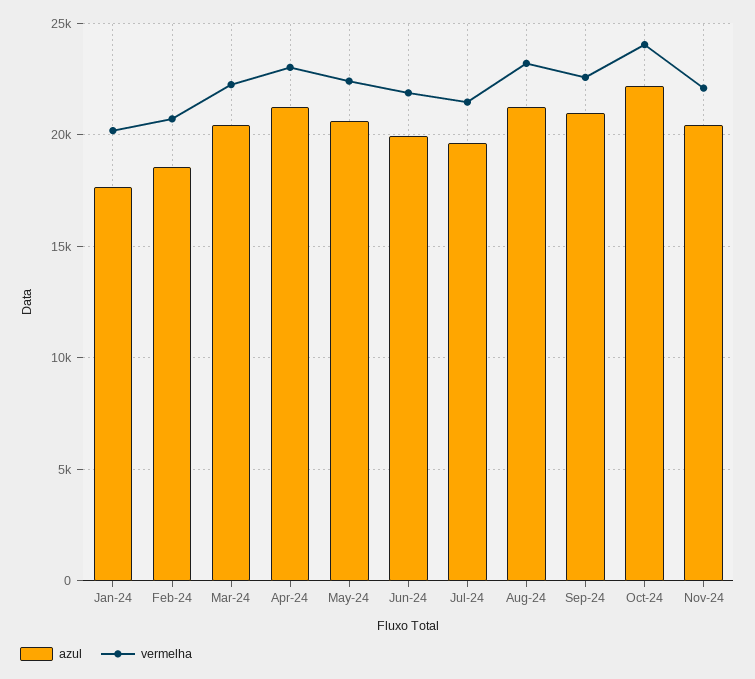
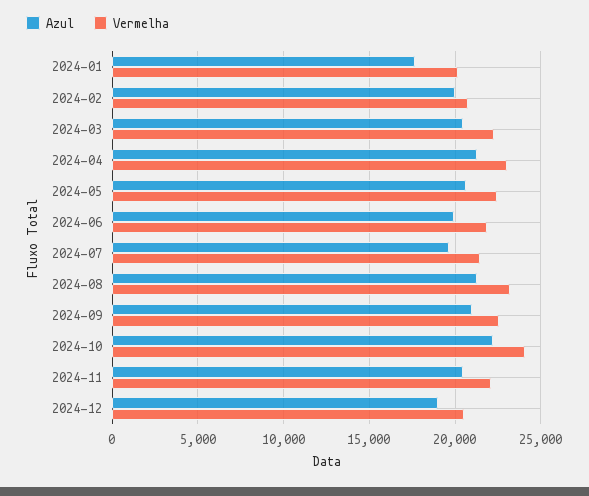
azul, Feb-24: 18500 -> 20000
azul, 2024-12: none -> 19000
vermelha, 2024-12: none -> 20500

